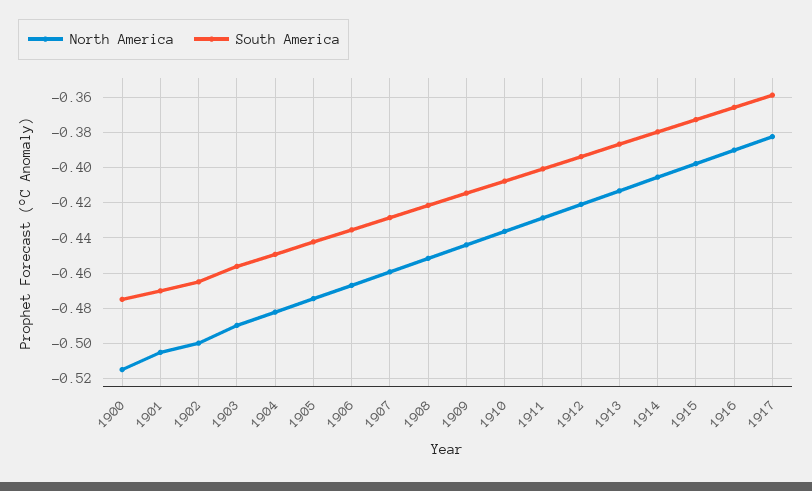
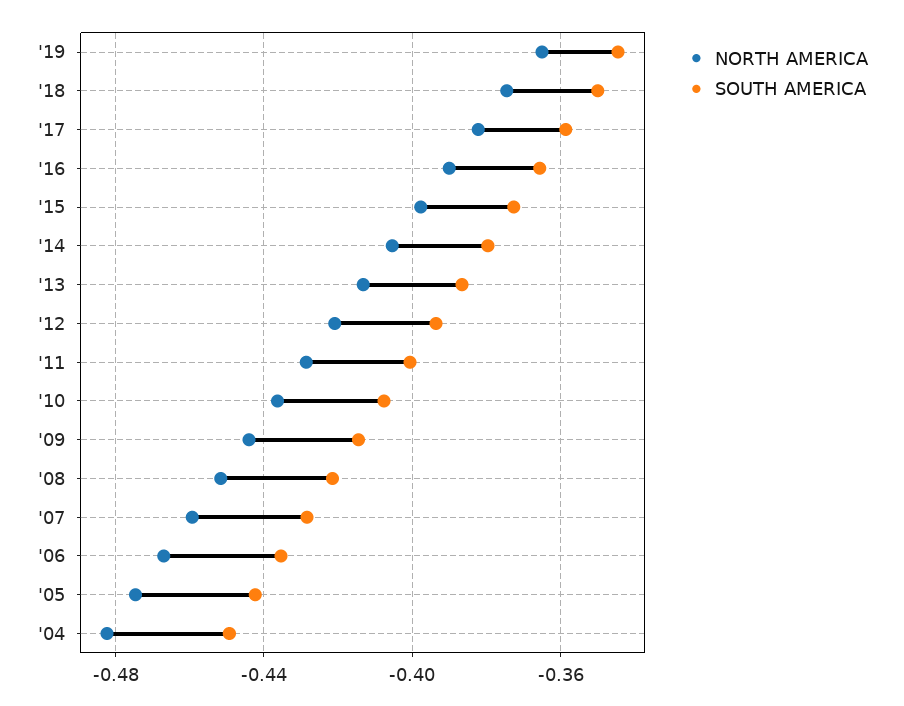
North America, 1900: -0.515 -> none
South America, 1900: -0.475 -> none
North America, 1901: -0.505 -> none
South America, 1901: -0.47 -> none
North America, 1902: -0.5 -> none
South America, 1902: -0.465 -> none
North America, 1903: -0.49 -> none
South America, 1903: -0.455 -> none
North America, '19: none -> -0.365
South America, '19: none -> -0.345
North America, '18: none -> -0.375
South America, '18: none -> -0.35

